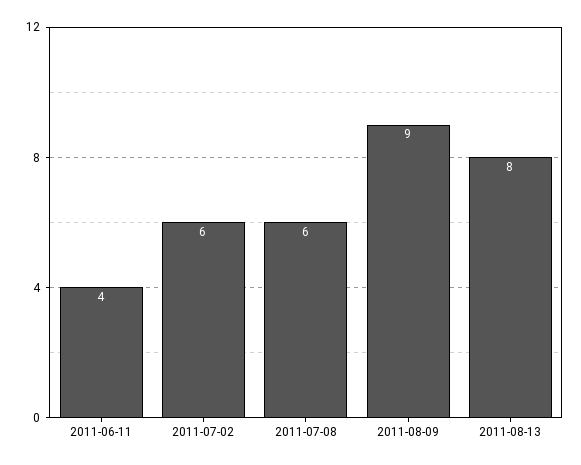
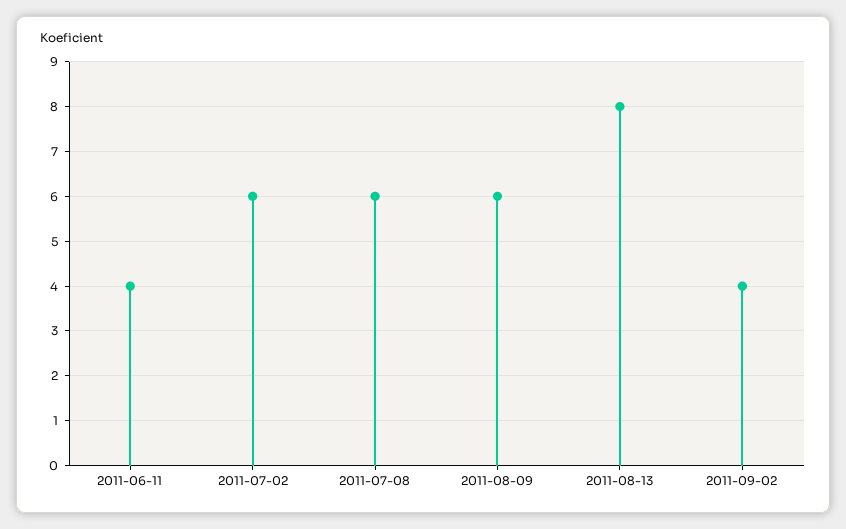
2011-08-09: 9 -> 6
2011-09-02: none -> 4

